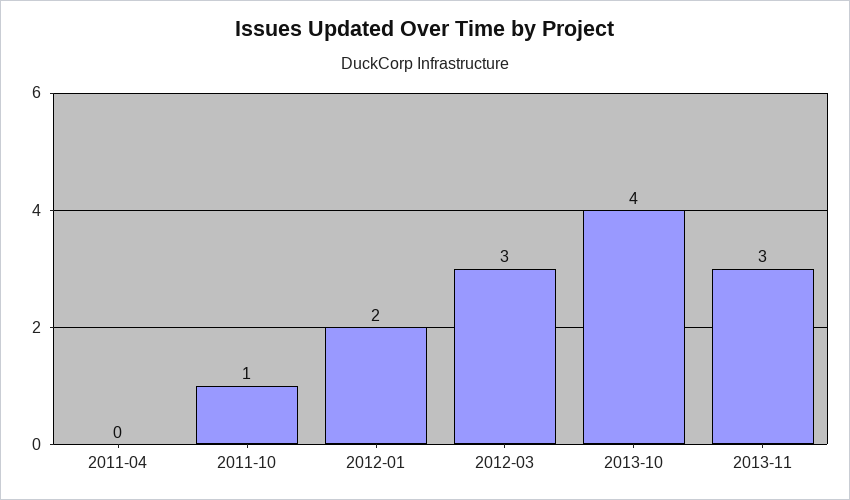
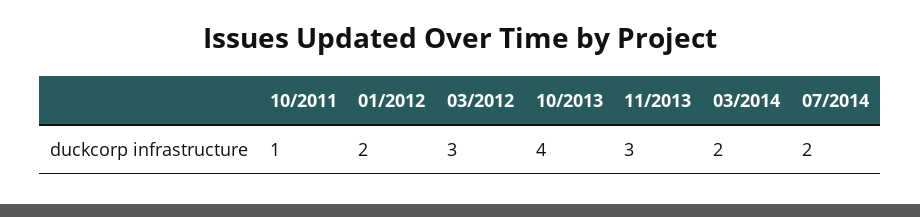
2011-04: 0 -> none
03/2014: none -> 2
07/2014: none -> 2

